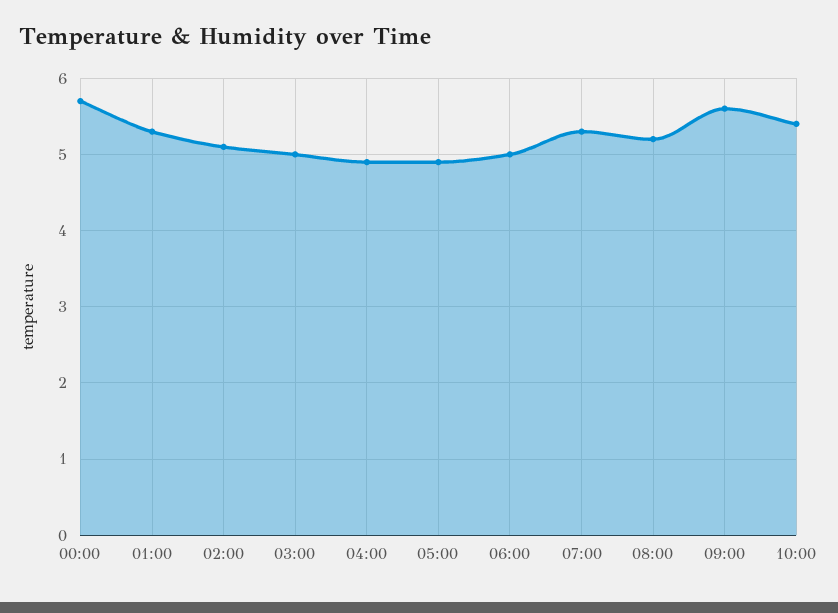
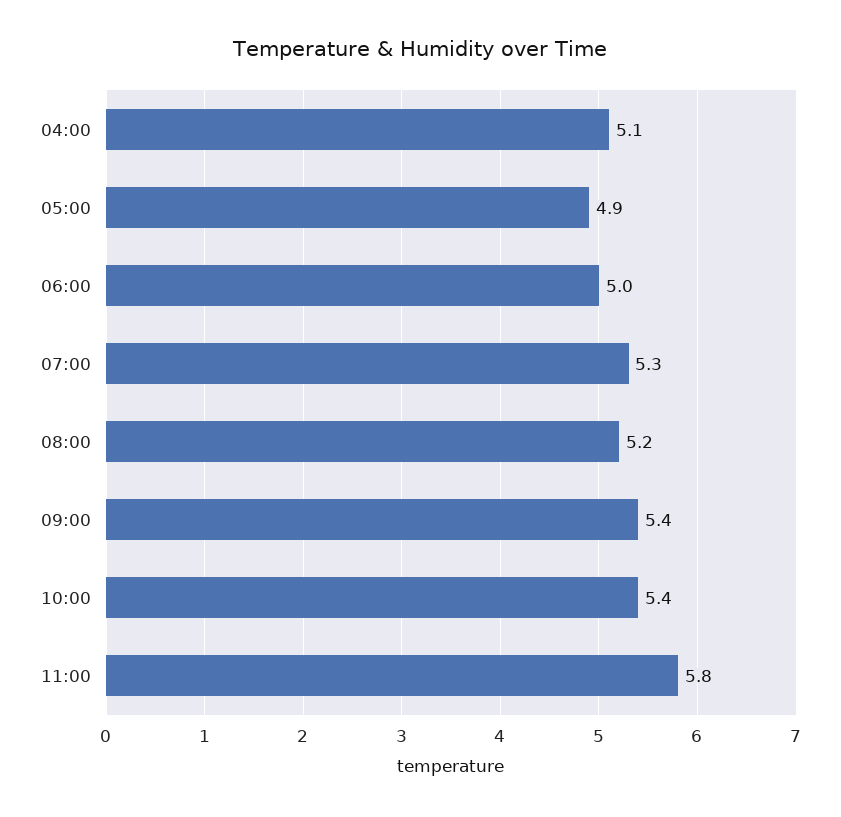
00:00: 5.7 -> none
01:00: 5.3 -> none
02:00: 5.1 -> none
03:00: 5 -> none
04:00: 4.9 -> 5.1
09:00: 5.6 -> 5.4
11:00: none -> 5.8

